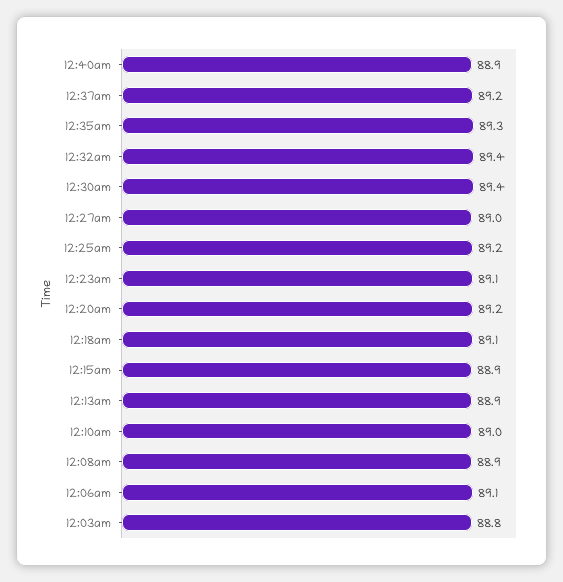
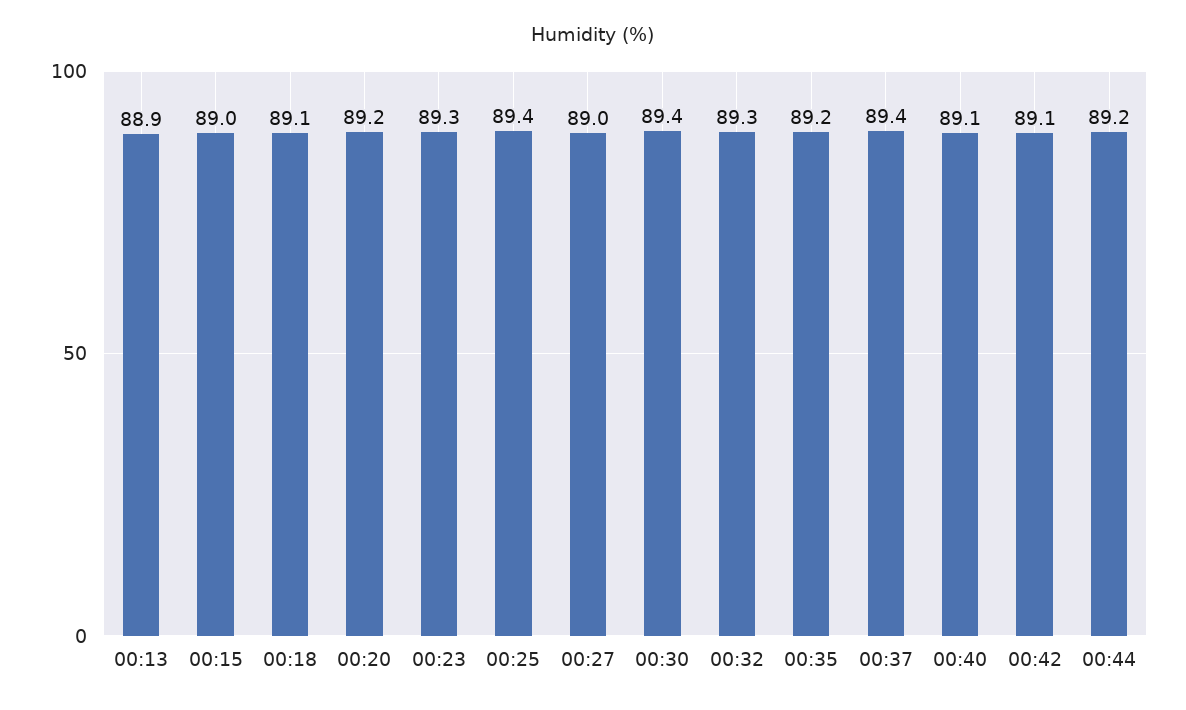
12:40am: 88.9 -> 89.1
12:37am: 89.2 -> 89.4
12:35am: 89.3 -> 89.2
12:32am: 89.4 -> 89.3
12:25am: 89.2 -> 89.4
12:23am: 89.1 -> 89.3
12:15am: 88.9 -> 89
12:10am: 89 -> none
12:08am: 88.9 -> none
12:06am: 89.1 -> none
12:03am: 88.8 -> none
00:42: none -> 89.1
00:44: none -> 89.2

